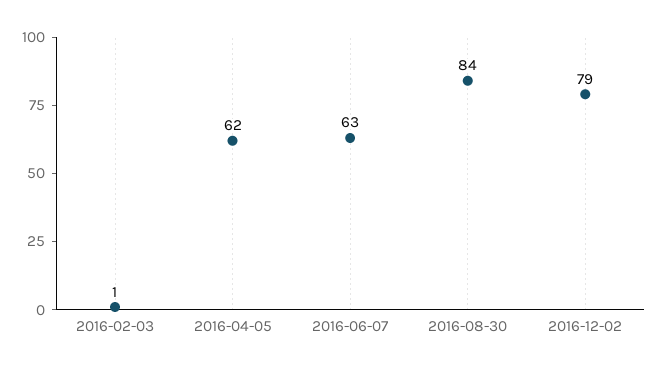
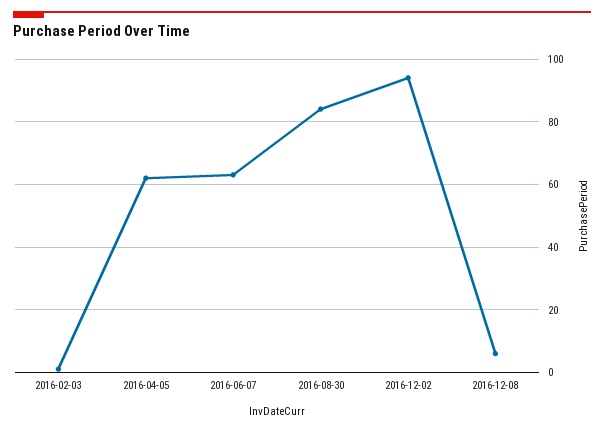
2016-12-02: 79 -> 95
2016-12-08: none -> 5

